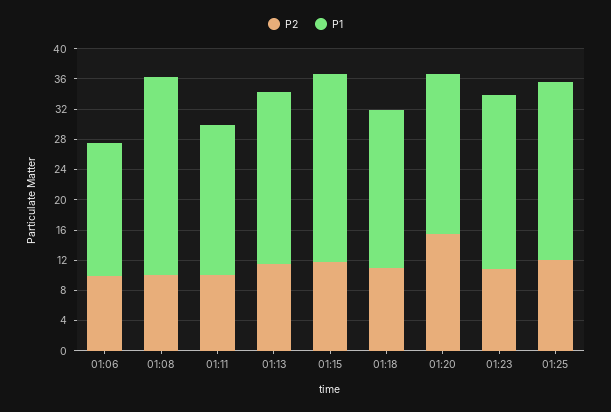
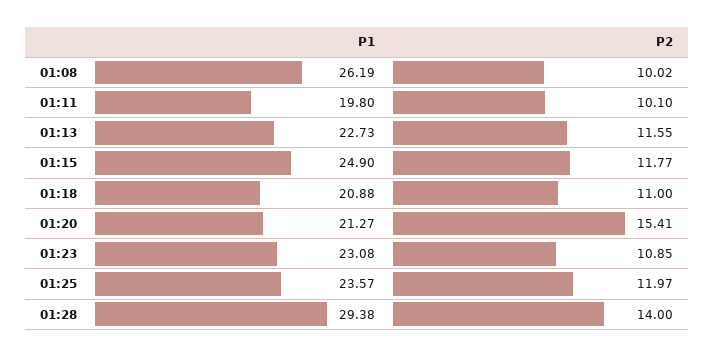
P2, 01:06: 10 -> none
P1, 01:06: 18 -> none
P1, 01:28: none -> 29.38
P2, 01:28: none -> 14

